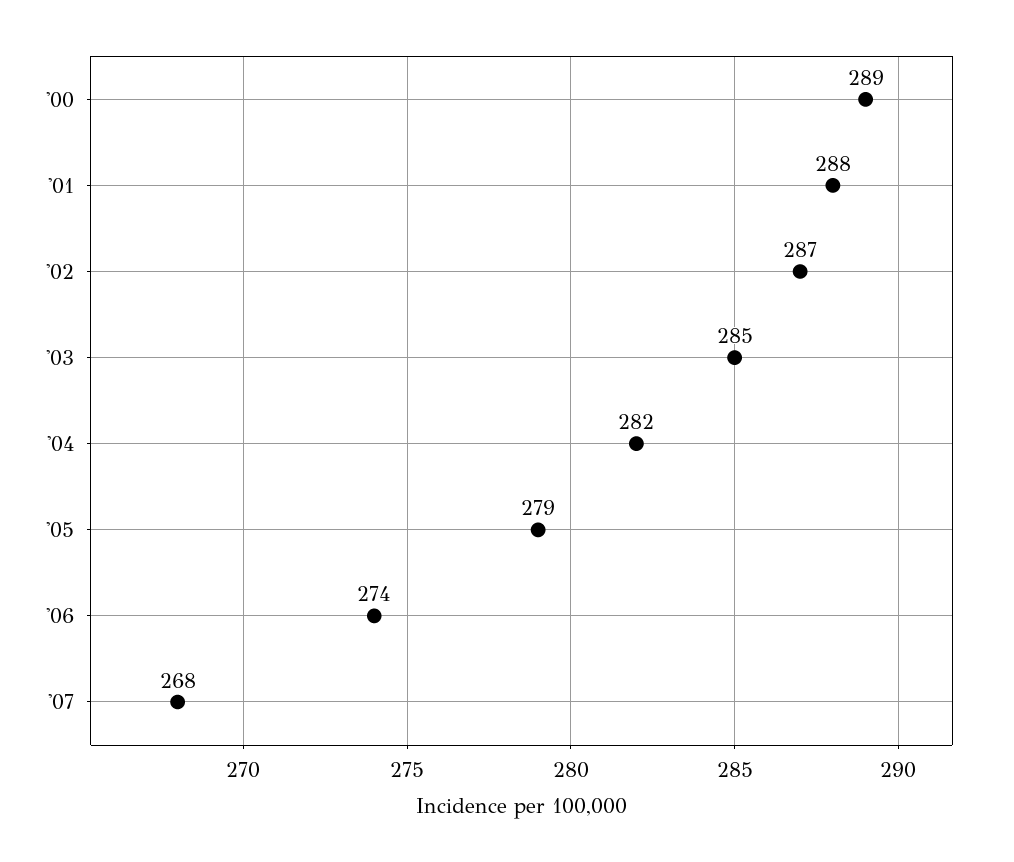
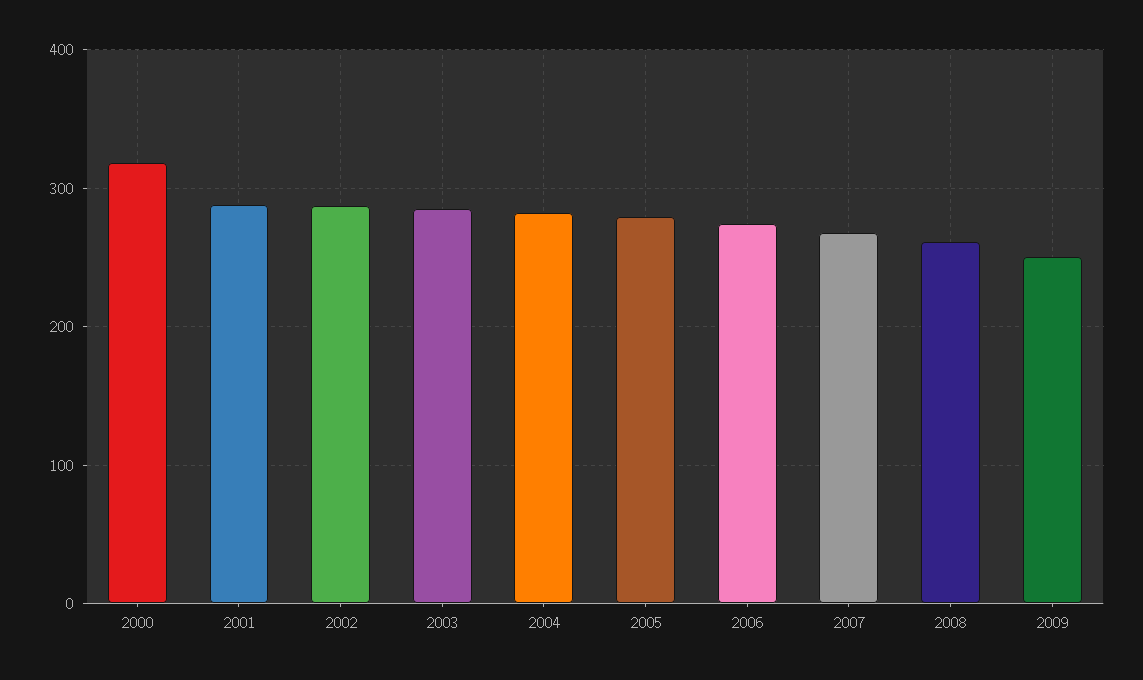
'00: 289 -> 320
2008: none -> 260
2009: none -> 250

